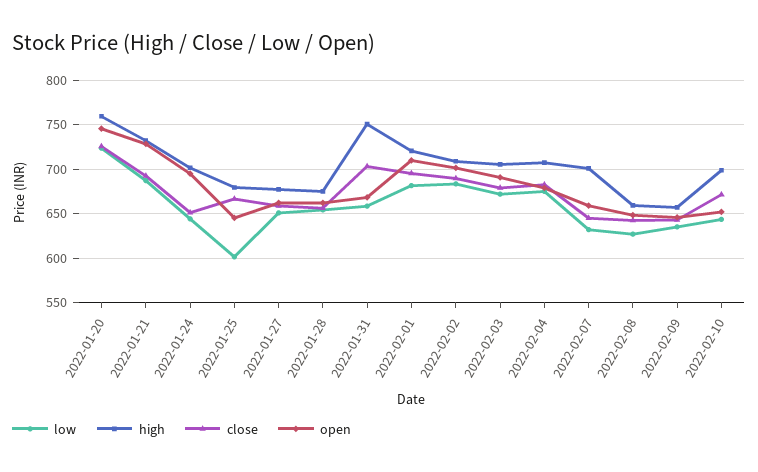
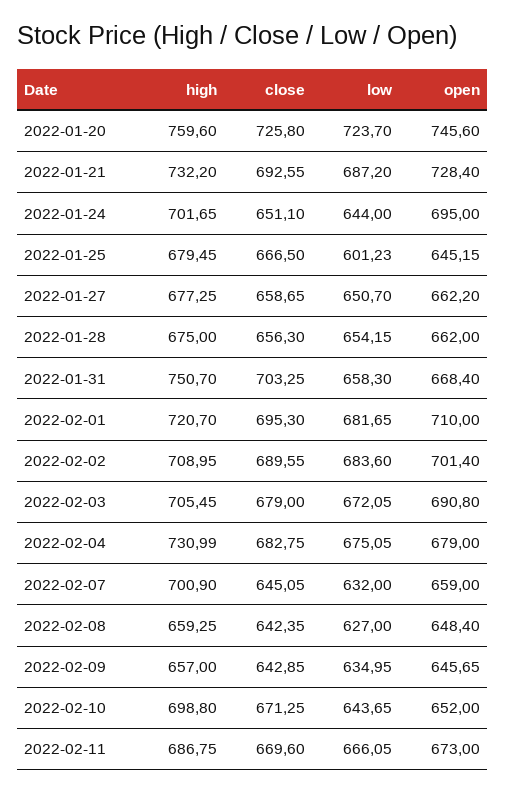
high, 2022-02-04: 710 -> 730.99
high, 2022-02-11: none -> 686.75
close, 2022-02-11: none -> 669.6
low, 2022-02-11: none -> 666.05
open, 2022-02-11: none -> 673

